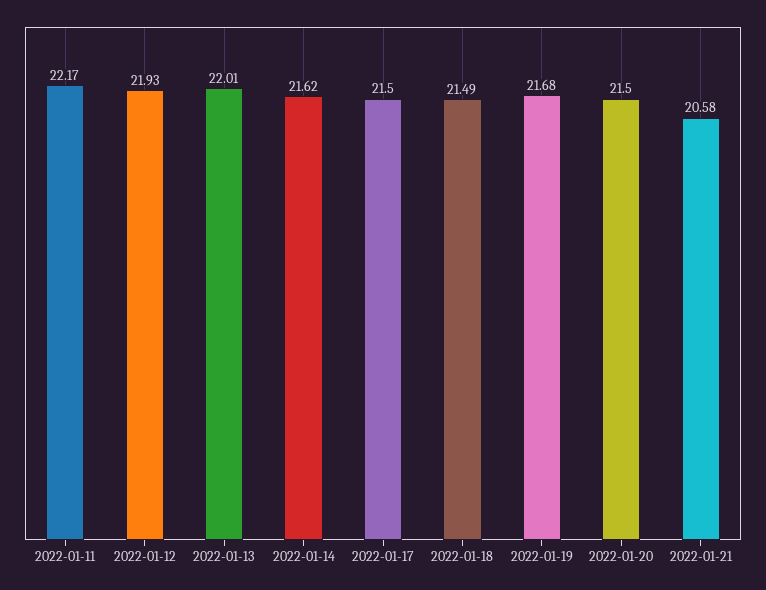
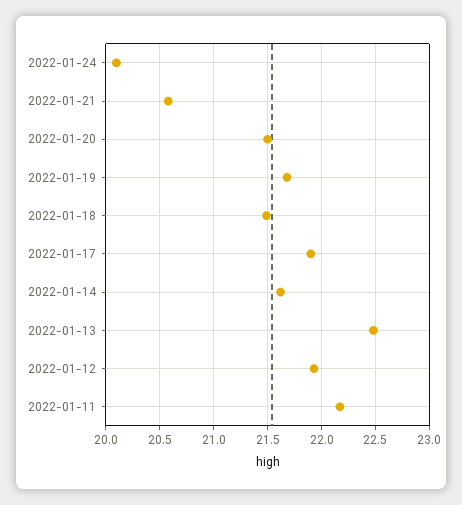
2022-01-13: 22.01 -> 22.5
2022-01-17: 21.5 -> 21.9
2022-01-24: none -> 20.1

